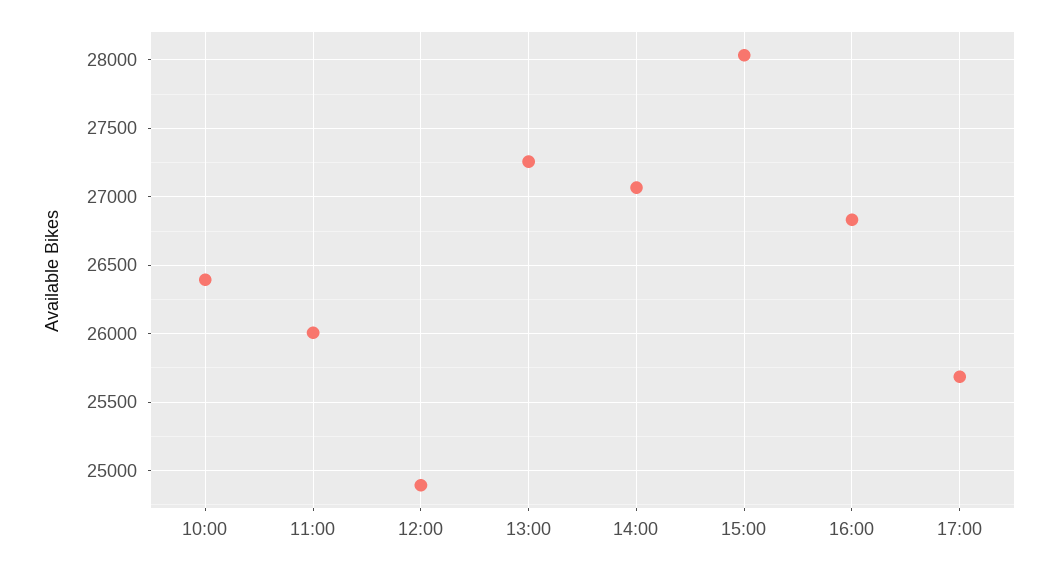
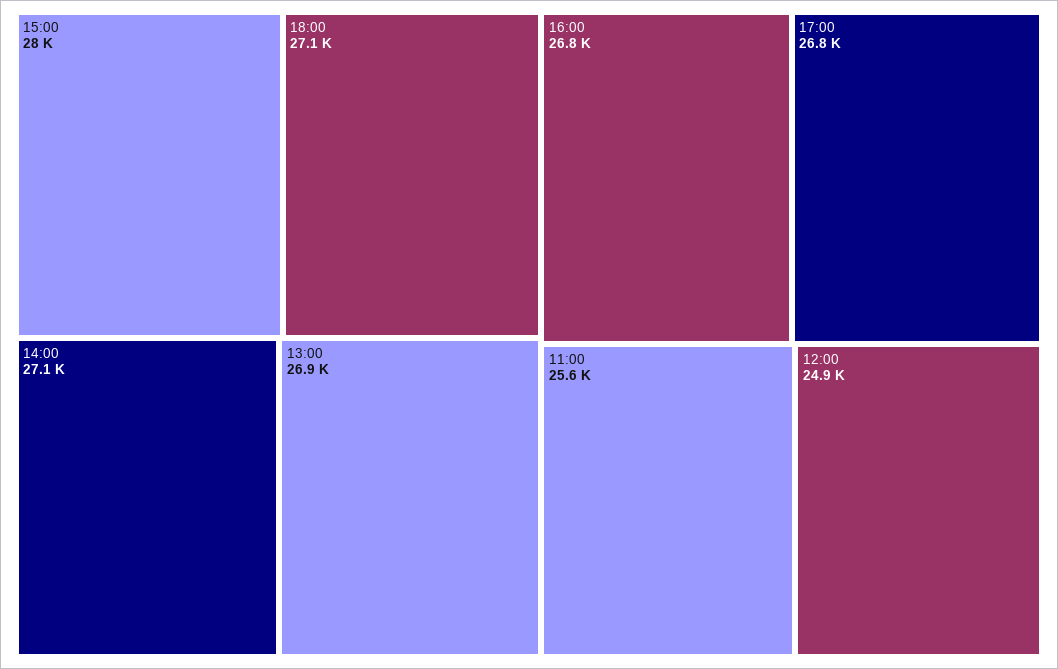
10:00: 26400 -> none
11:00: 26000 -> 25600
13:00: 27250 -> 26900
17:00: 25700 -> 26800
18:00: none -> 27100

